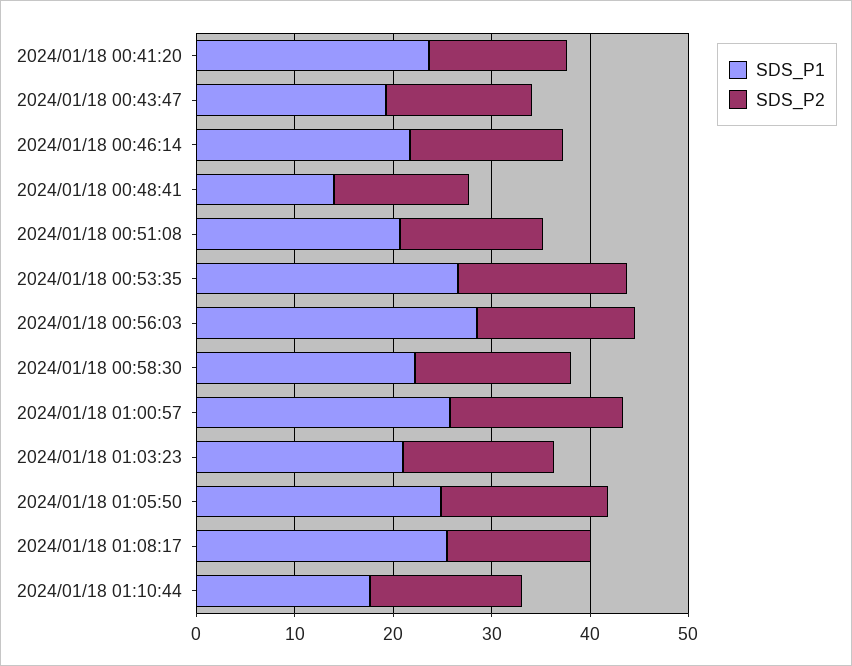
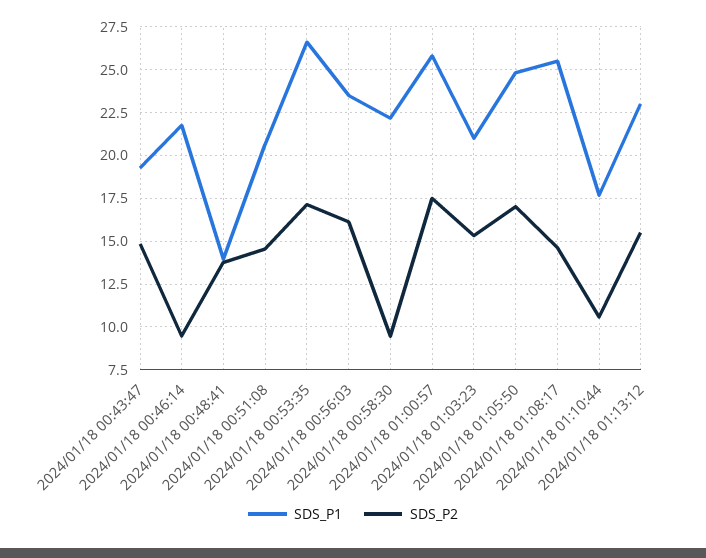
SDS_P1, 2024/01/18 00:41:20: 24 -> none
SDS_P2, 2024/01/18 00:41:20: 14 -> none
SDS_P2, 2024/01/18 00:46:14: 16 -> 9.5
SDS_P1, 2024/01/18 00:56:03: 28 -> 23.5
SDS_P2, 2024/01/18 00:58:30: 16 -> 9.5
SDS_P2, 2024/01/18 01:10:44: 16 -> 10.5
SDS_P1, 2024/01/18 01:13:12: none -> 23
SDS_P2, 2024/01/18 01:13:12: none -> 15.5

